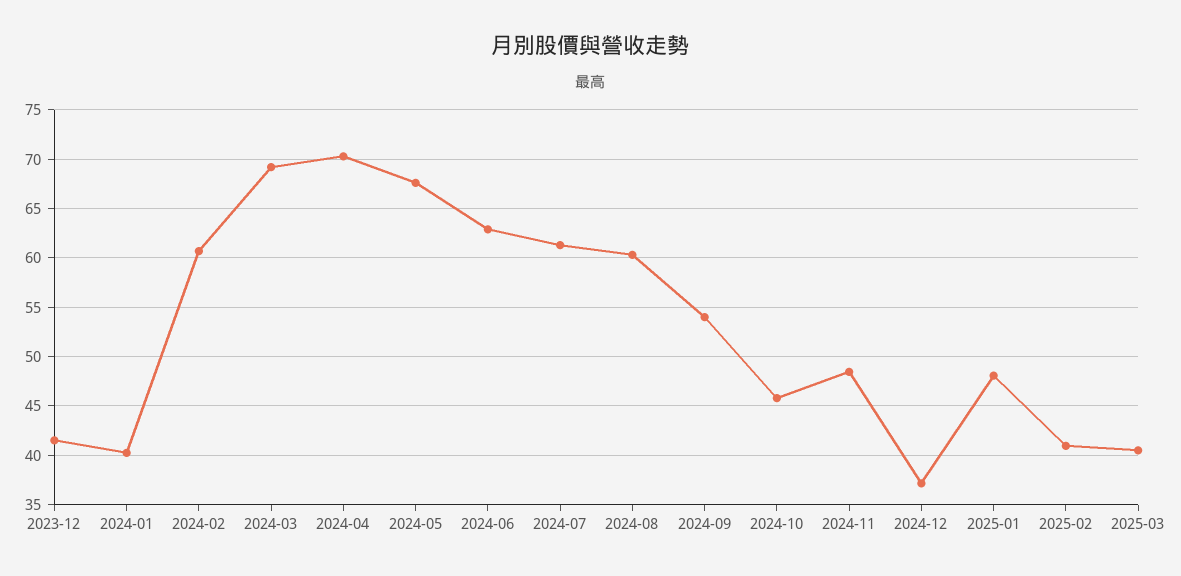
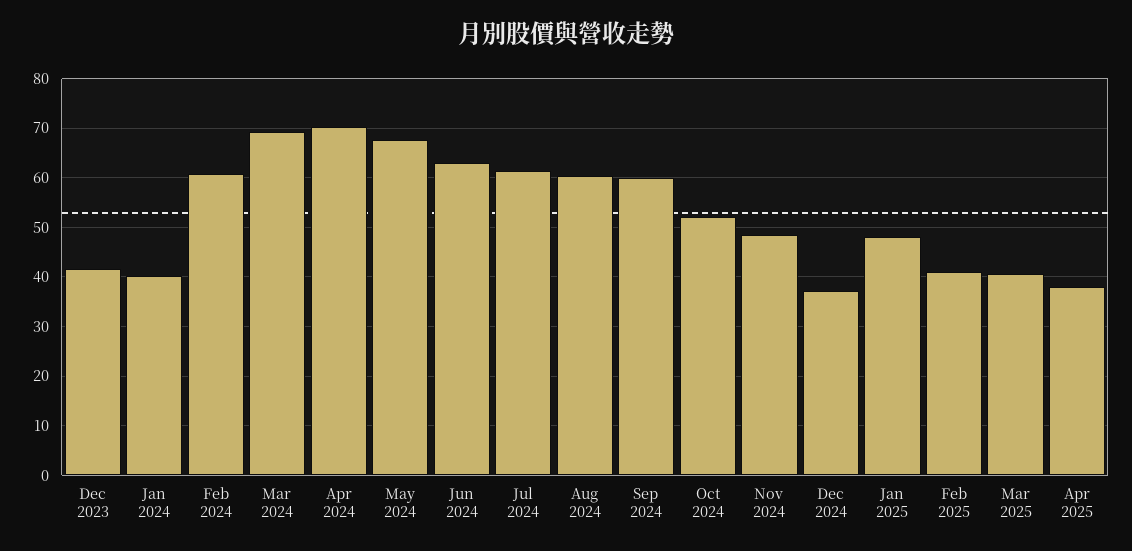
2024-09: 54 -> 60
2024-10: 46 -> 52
Apr 2025: none -> 38

